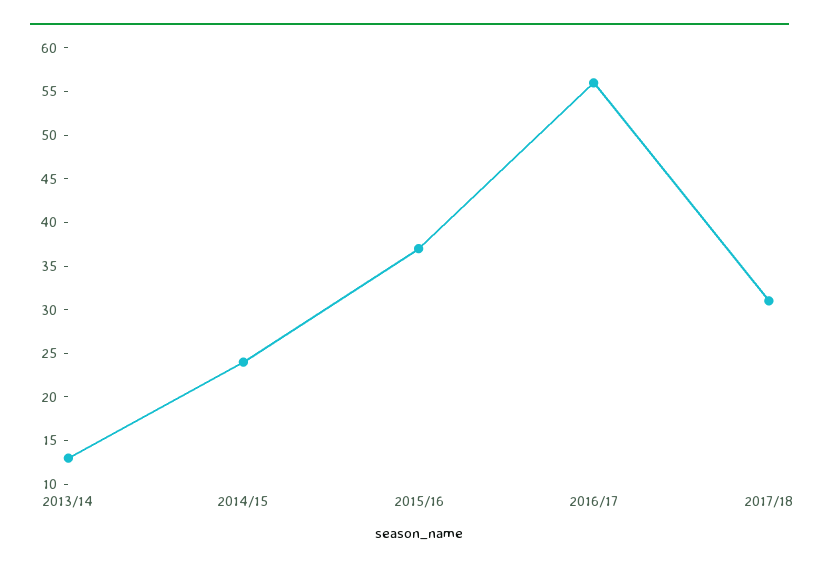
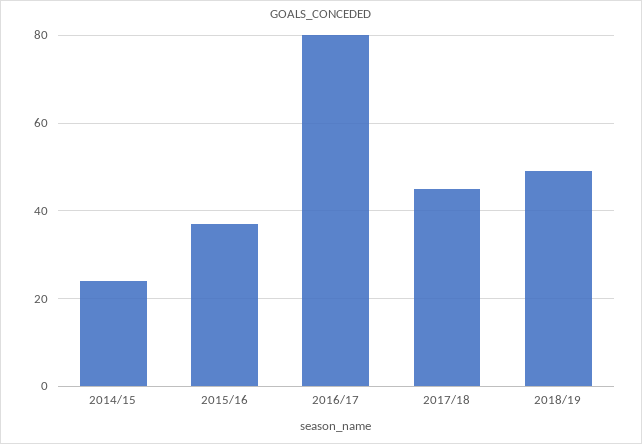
2013/14: 13 -> none
2016/17: 56 -> 80
2017/18: 31 -> 45
2018/19: none -> 50

